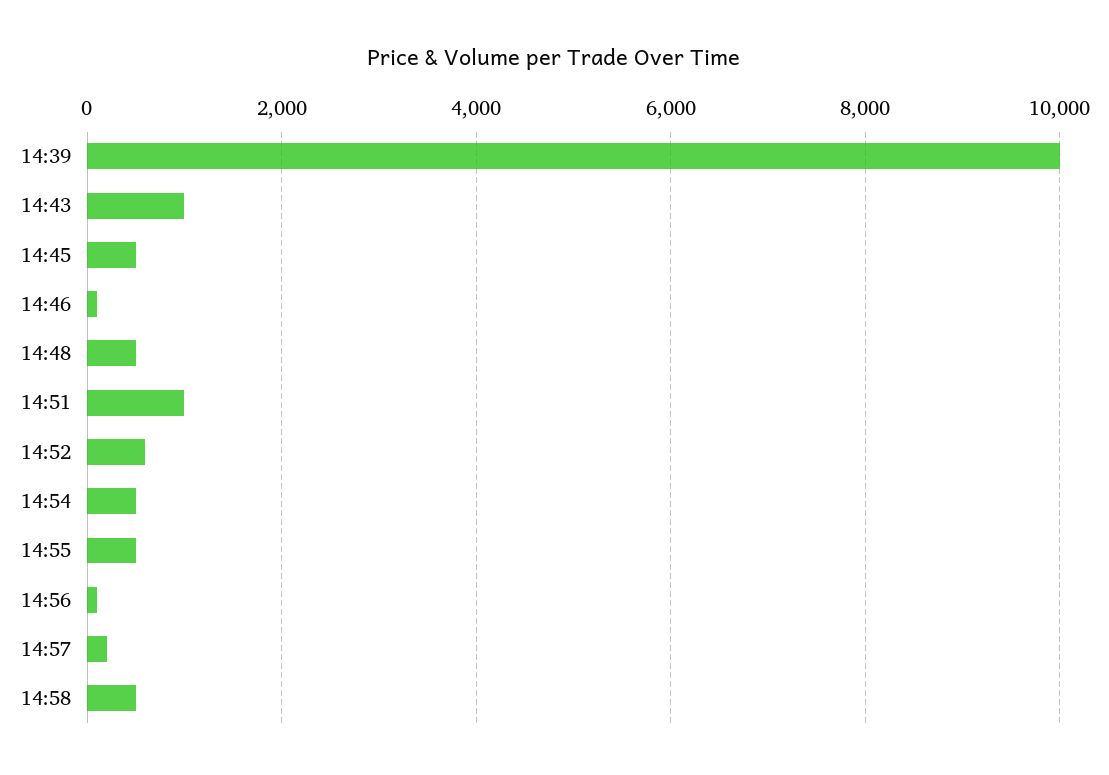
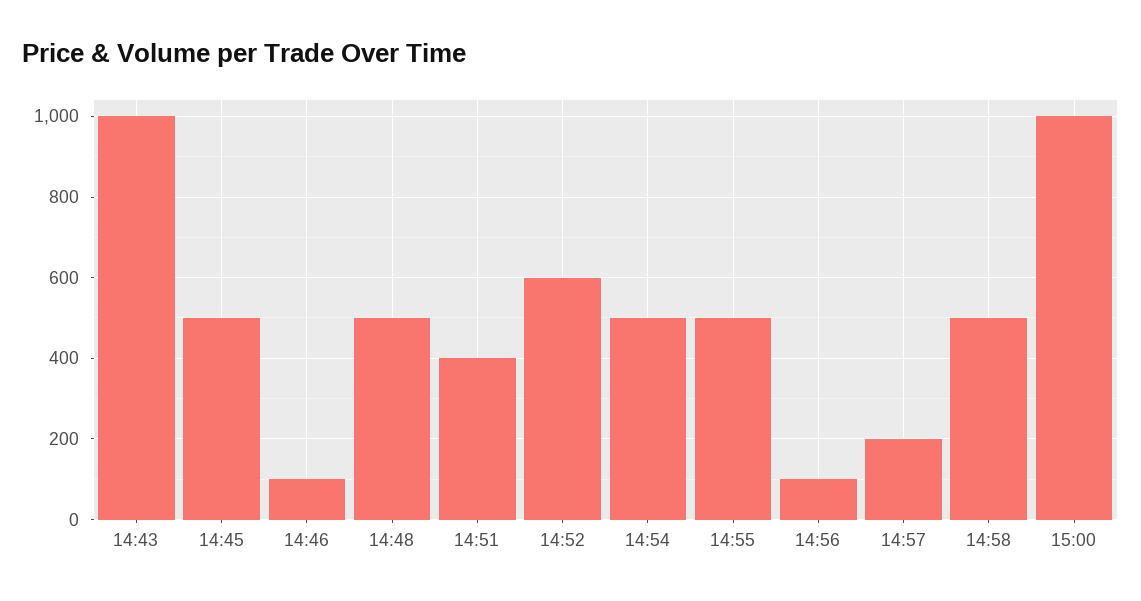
14:39: 10000 -> none
14:51: 1000 -> 400
15:00: none -> 1000

